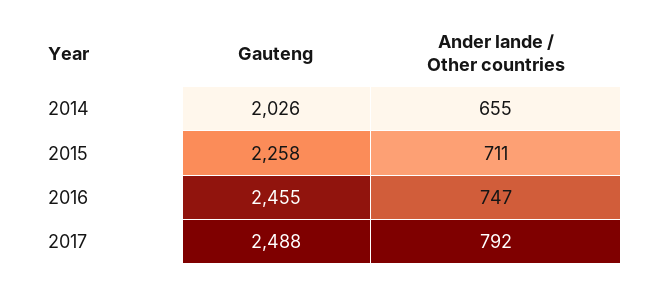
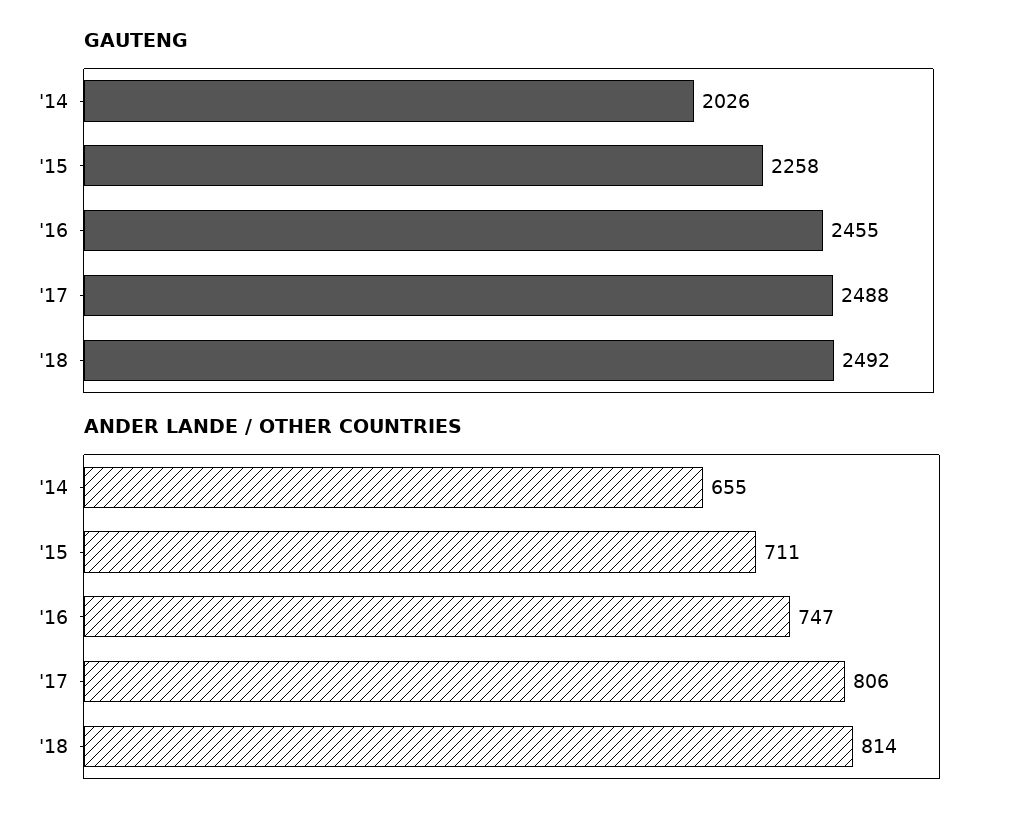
Ander lande / Other countries, 2017: 792 -> 806
Gauteng, '18: none -> 2492
Ander lande / Other countries, '18: none -> 814

